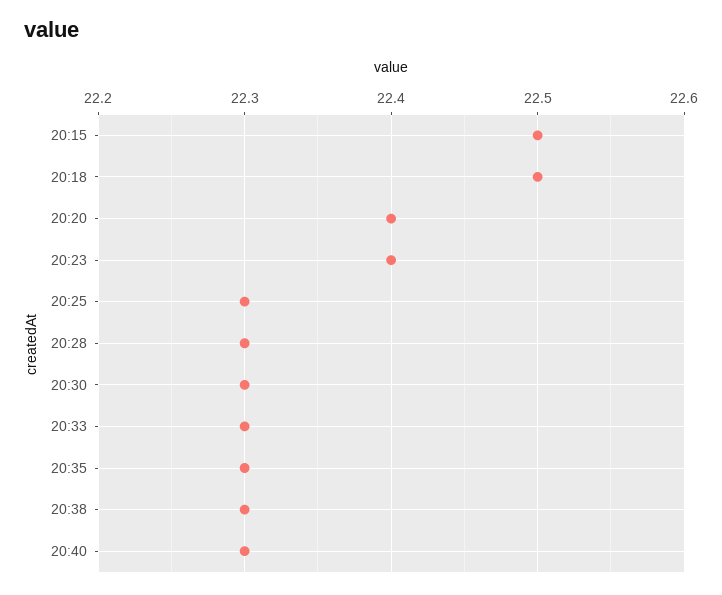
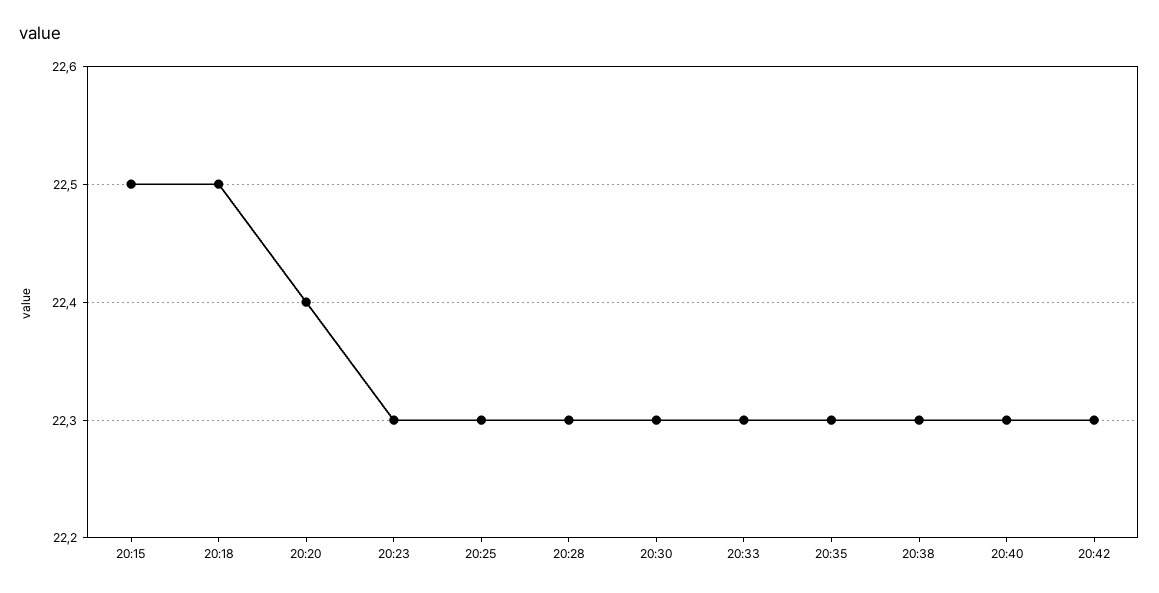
20:23: 22.4 -> 22.3
20:42: none -> 22.3

